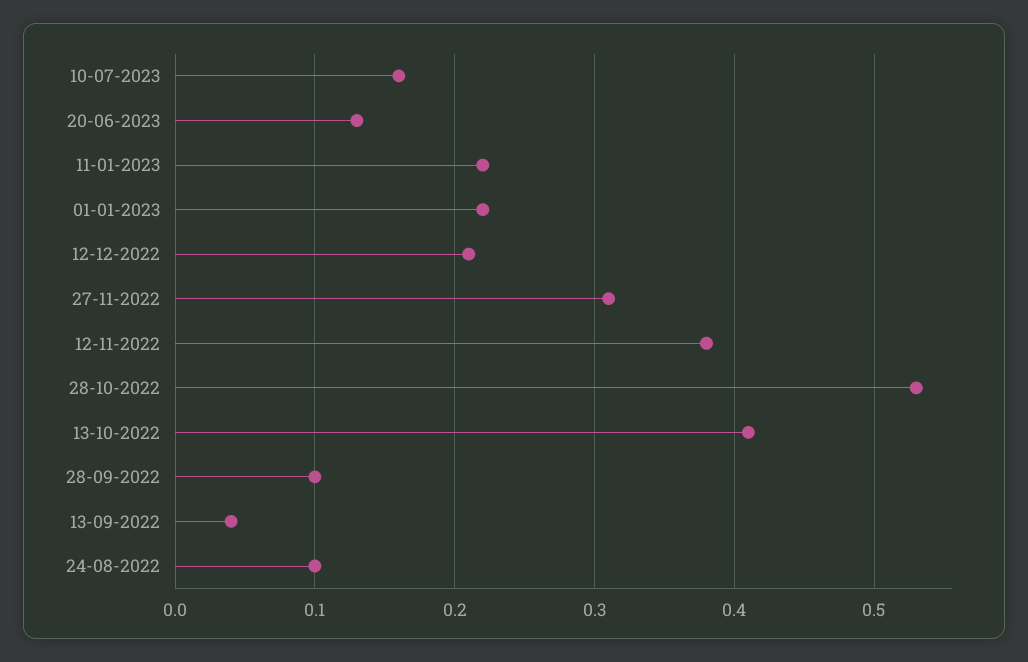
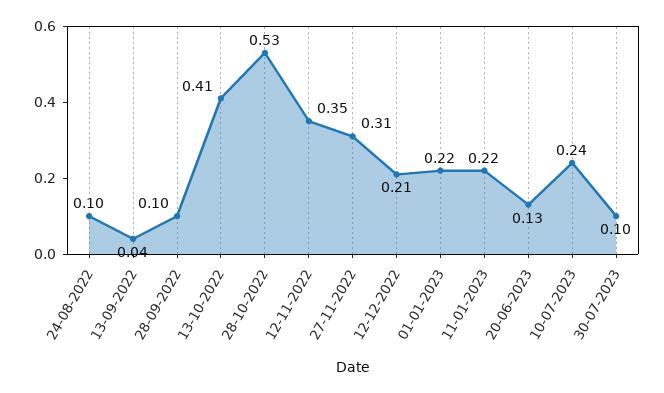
10-07-2023: 0.16 -> 0.24
12-11-2022: 0.38 -> 0.35
30-07-2023: none -> 0.1

